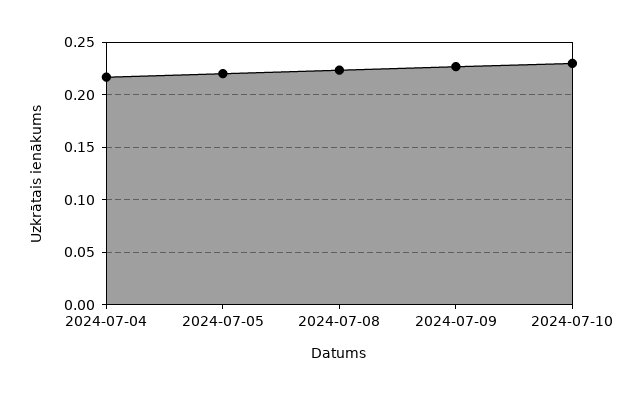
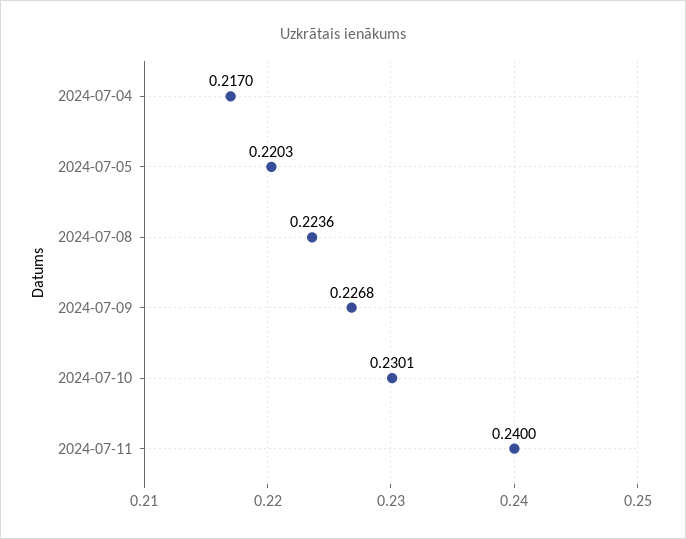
2024-07-11: none -> 0.24

